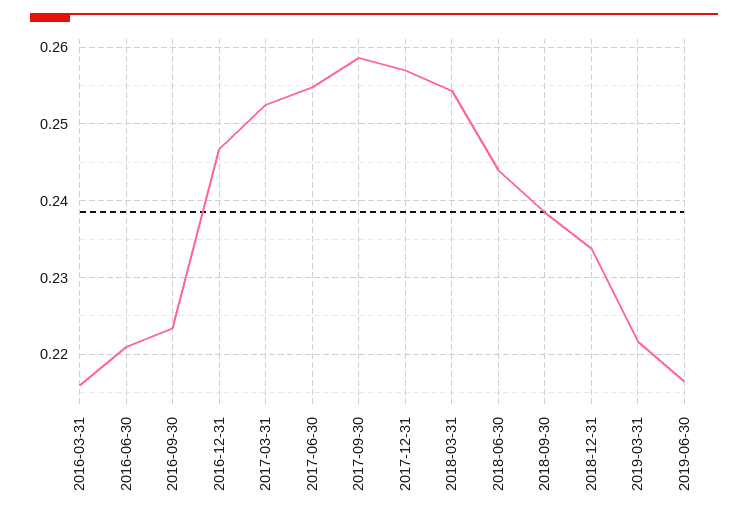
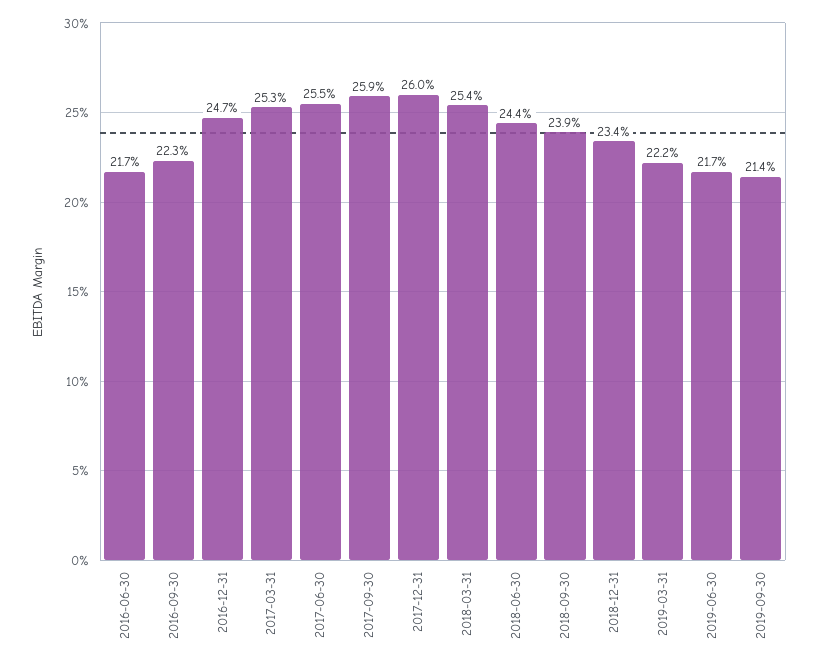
2016-03-31: 0.216 -> none
2016-06-30: 0.221 -> 0.217
2017-12-31: 0.257 -> 0.26
2019-09-30: none -> 0.214

